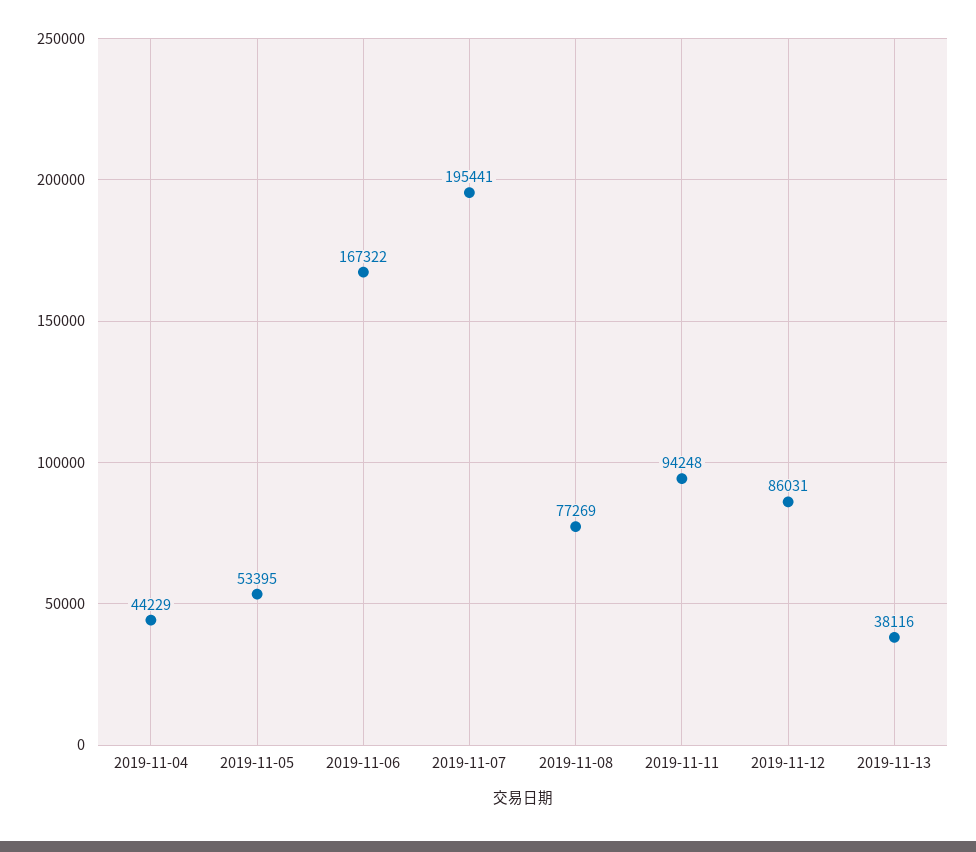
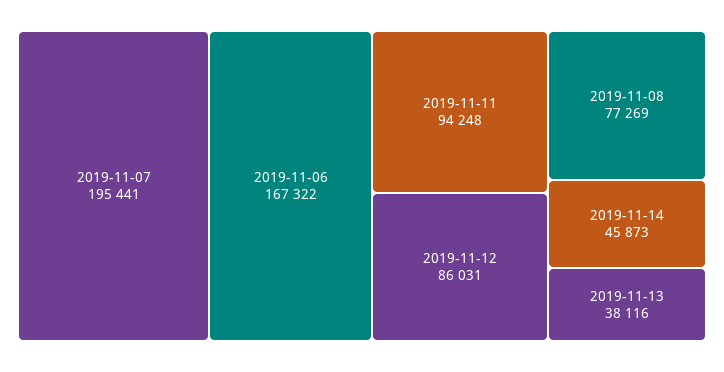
2019-11-04: 44229 -> none
2019-11-05: 53395 -> none
2019-11-14: none -> 45873

